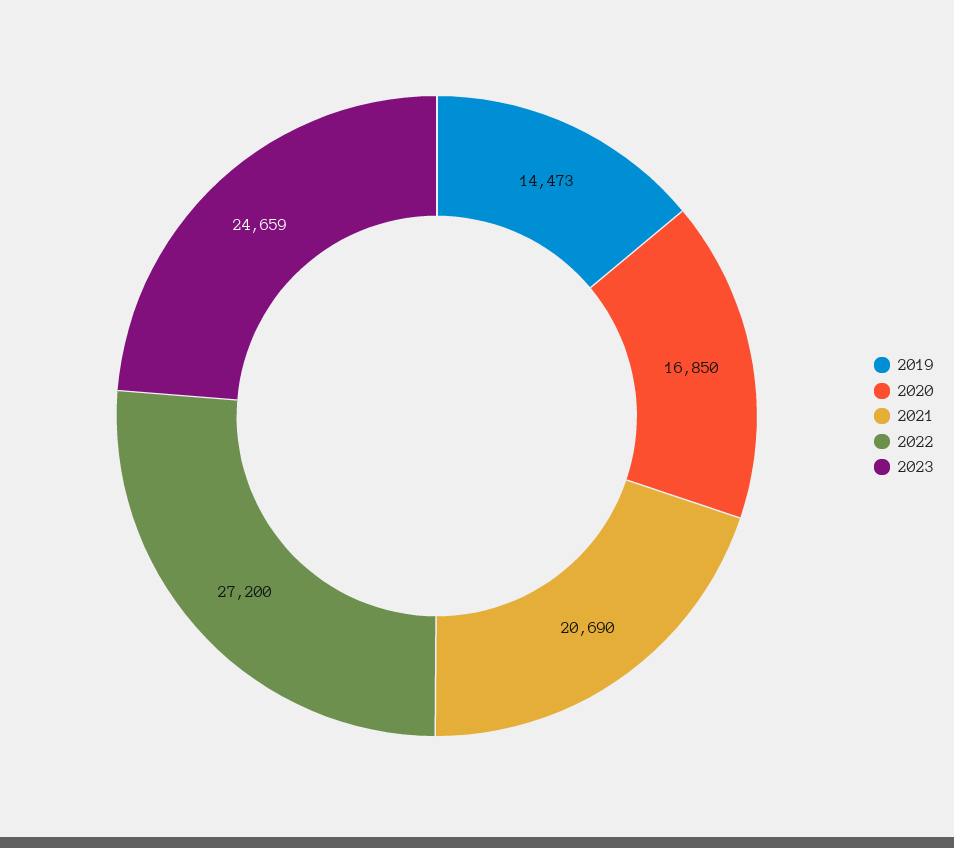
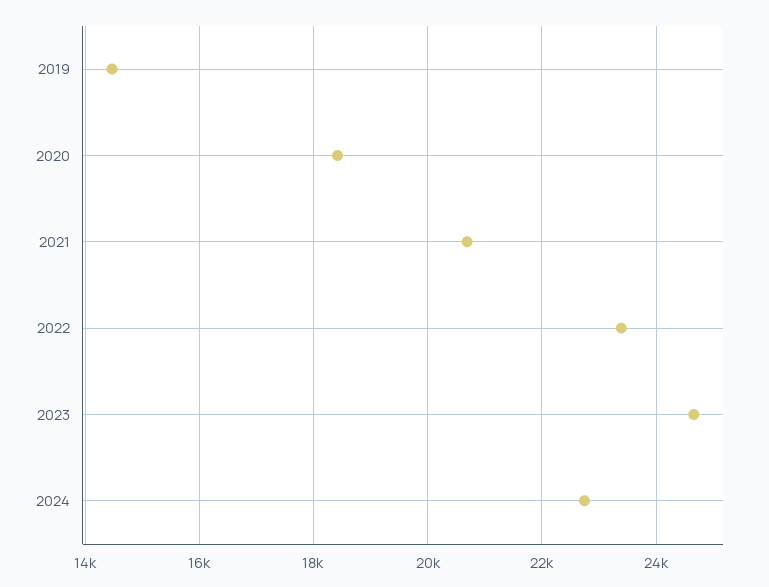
2020: 16850 -> 18400
2022: 27200 -> 23400
2024: none -> 22800

